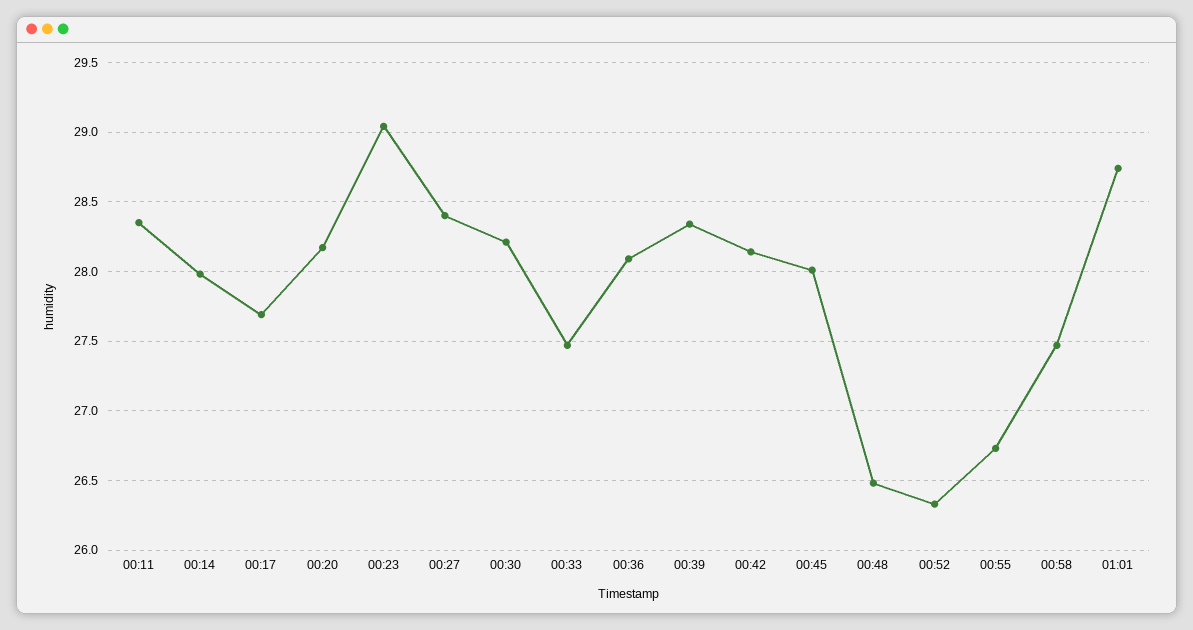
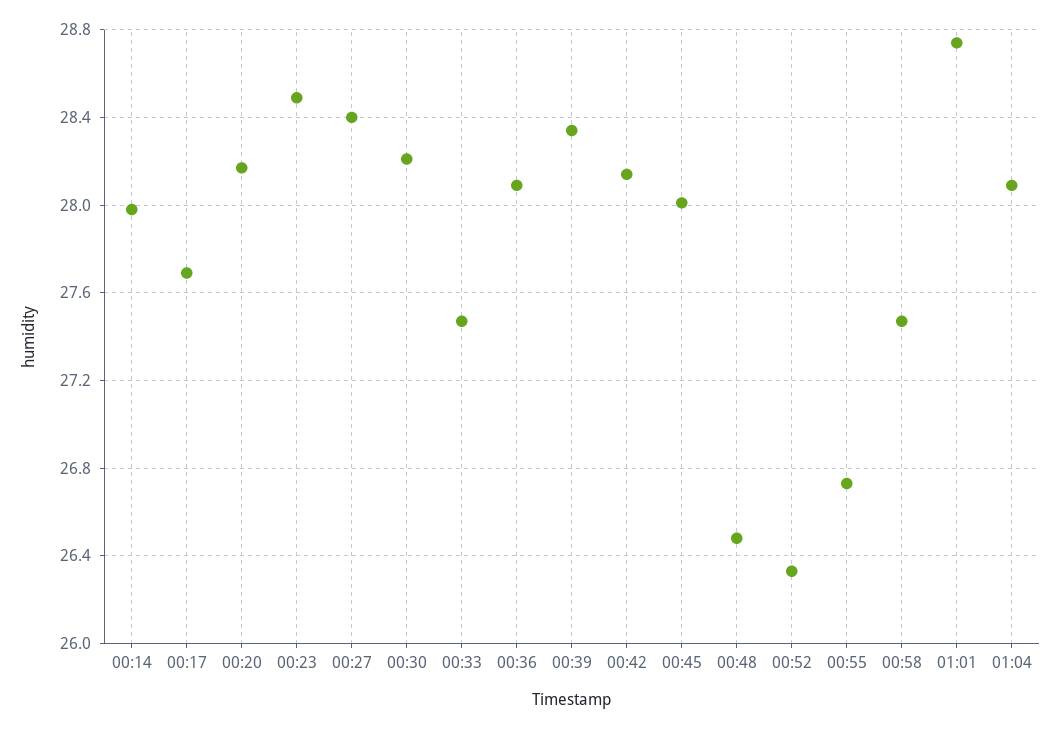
00:11: 28.35 -> none
00:23: 29.05 -> 28.5
01:04: none -> 28.1

